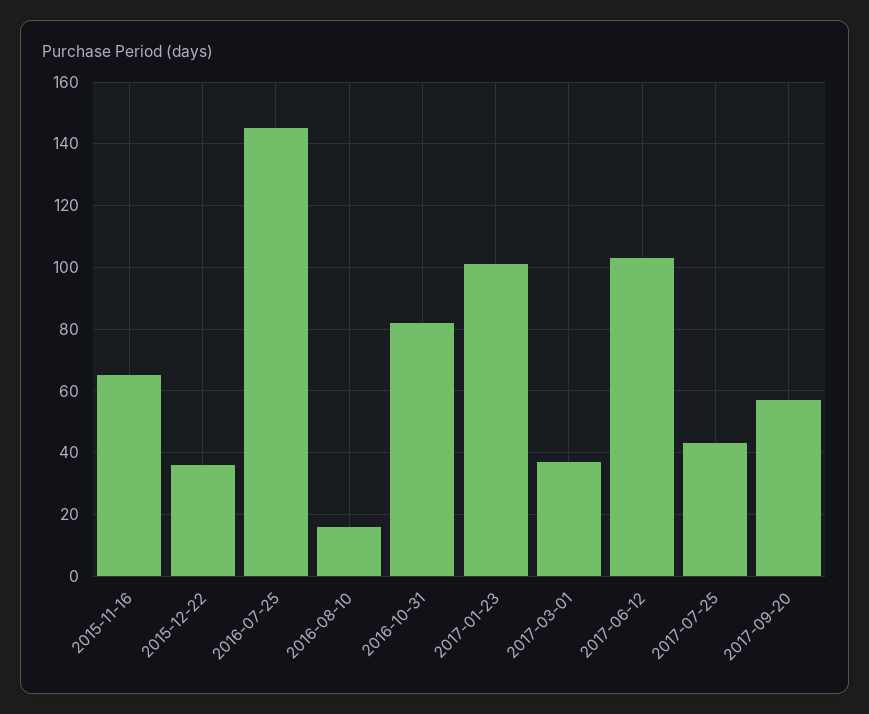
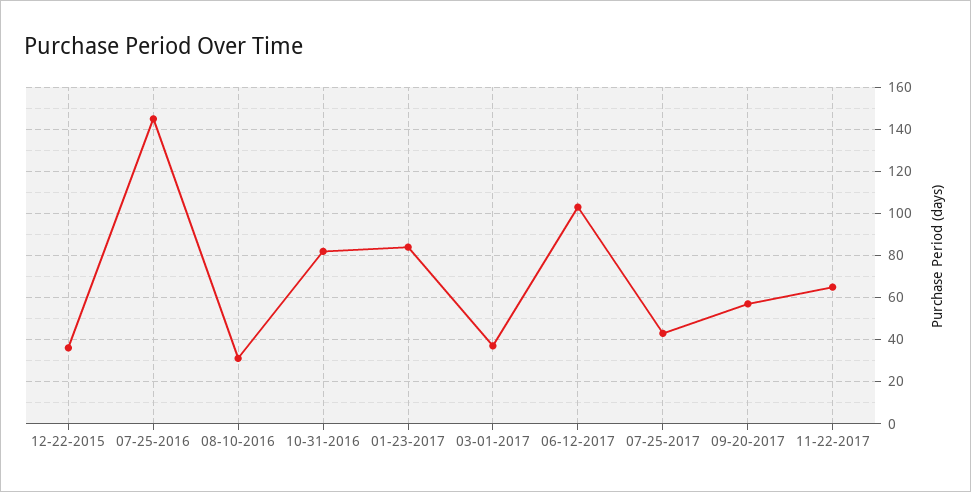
2015-11-16: 65 -> none
2016-08-10: 15 -> 30
2017-01-23: 100 -> 85
11-22-2017: none -> 65

